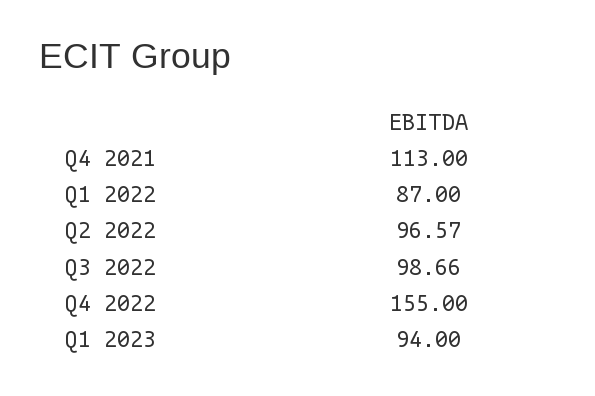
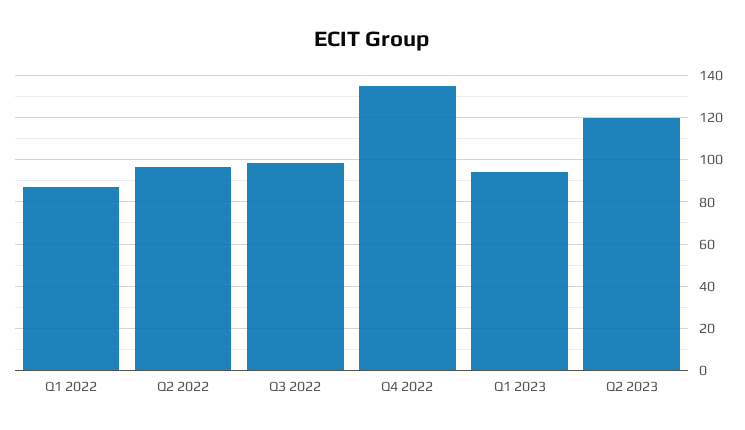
Q4 2021: 113 -> none
Q4 2022: 155 -> 135
Q2 2023: none -> 120

